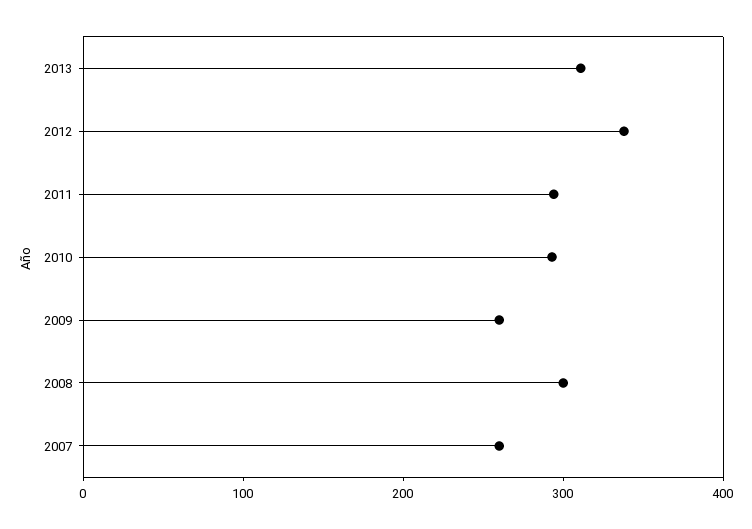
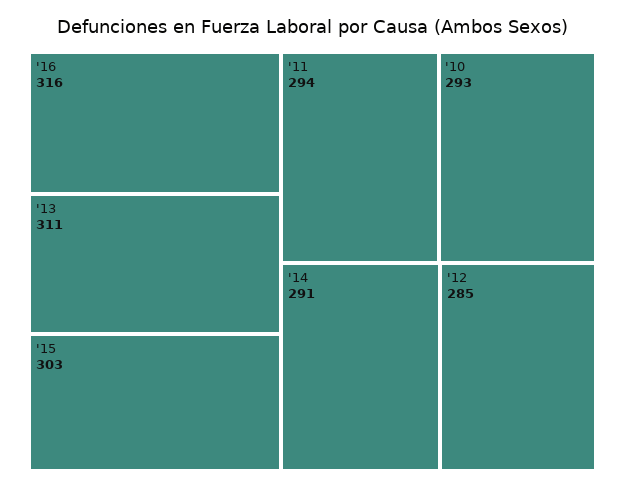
2012: 340 -> 285
2009: 260 -> none
2008: 300 -> none
2007: 260 -> none
'16: none -> 316
'15: none -> 303
'14: none -> 291

